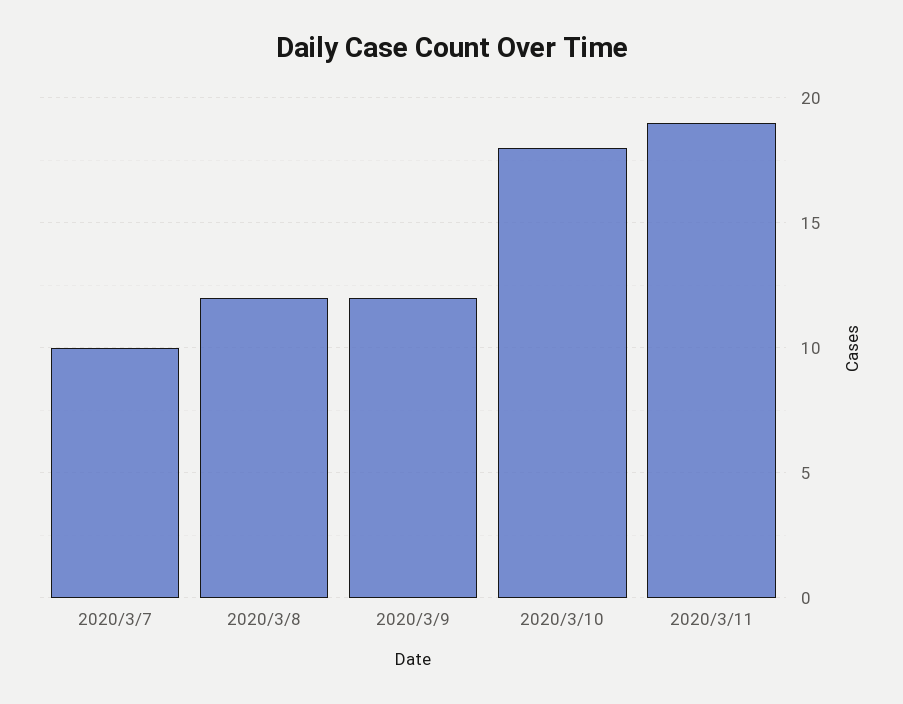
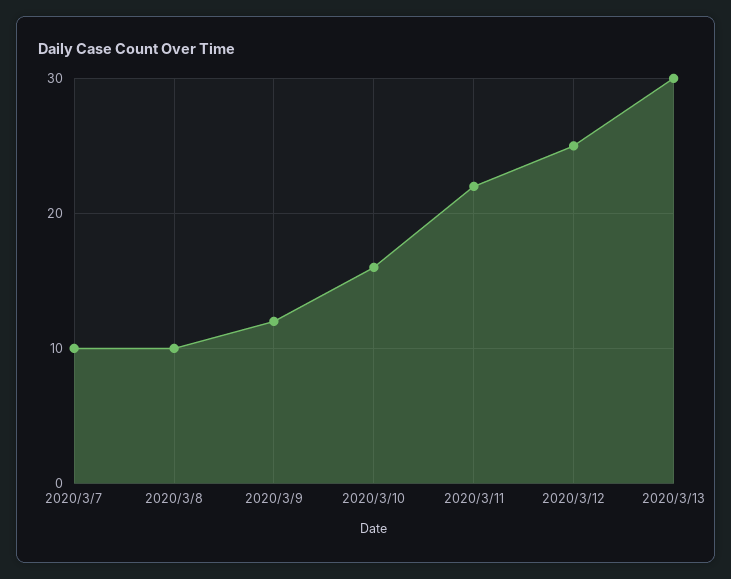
2020/3/8: 12 -> 10
2020/3/10: 18 -> 16
2020/3/11: 19 -> 22
2020/3/12: none -> 25
2020/3/13: none -> 30

